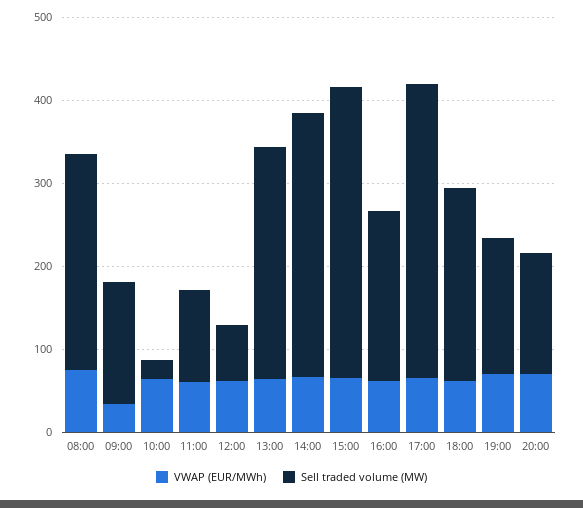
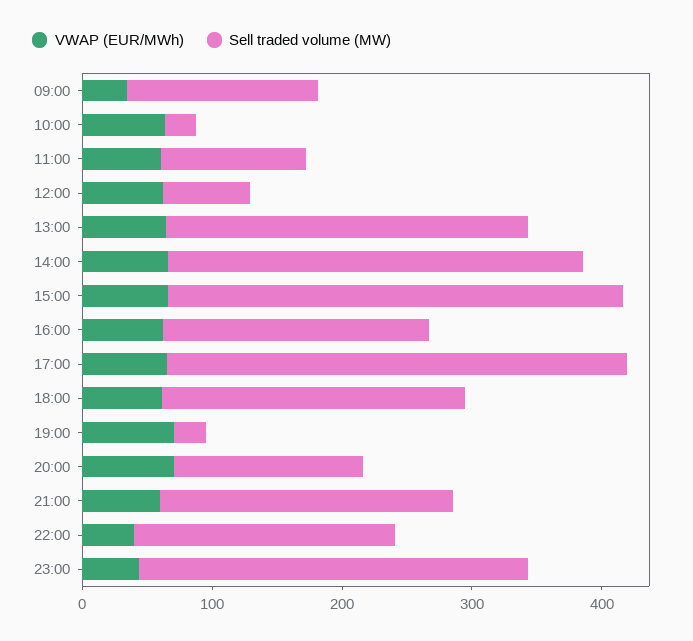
VWAP (EUR/MWh), 08:00: 80 -> none
Sell traded volume (MW), 08:00: 260 -> none
Sell traded volume (MW), 19:00: 160 -> 20
VWAP (EUR/MWh), 21:00: none -> 60
Sell traded volume (MW), 21:00: none -> 220
VWAP (EUR/MWh), 22:00: none -> 40
Sell traded volume (MW), 22:00: none -> 200
VWAP (EUR/MWh), 23:00: none -> 40
Sell traded volume (MW), 23:00: none -> 300

